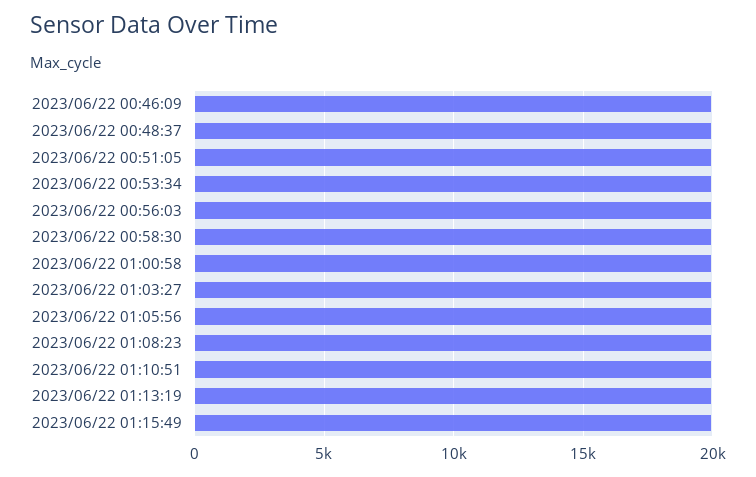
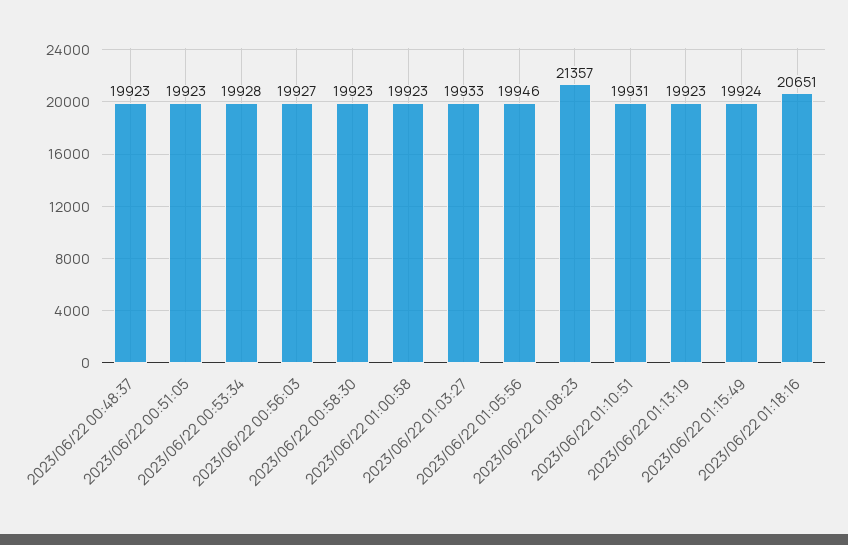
2023/06/22 00:46:09: 20000 -> none
2023/06/22 01:08:23: 20000 -> 21357
2023/06/22 01:18:16: none -> 20651

